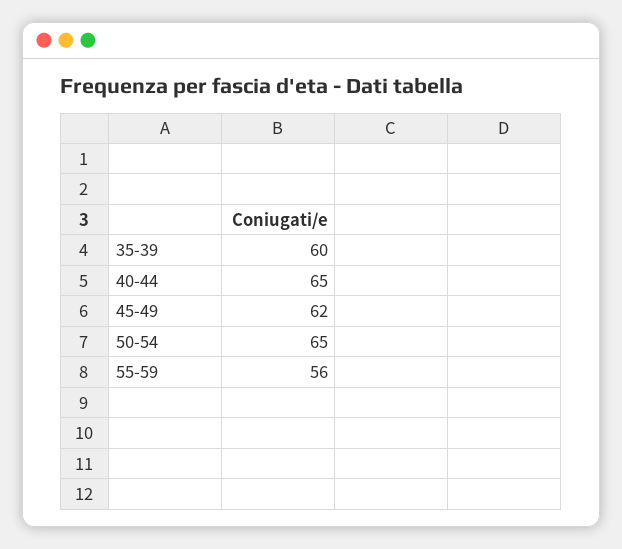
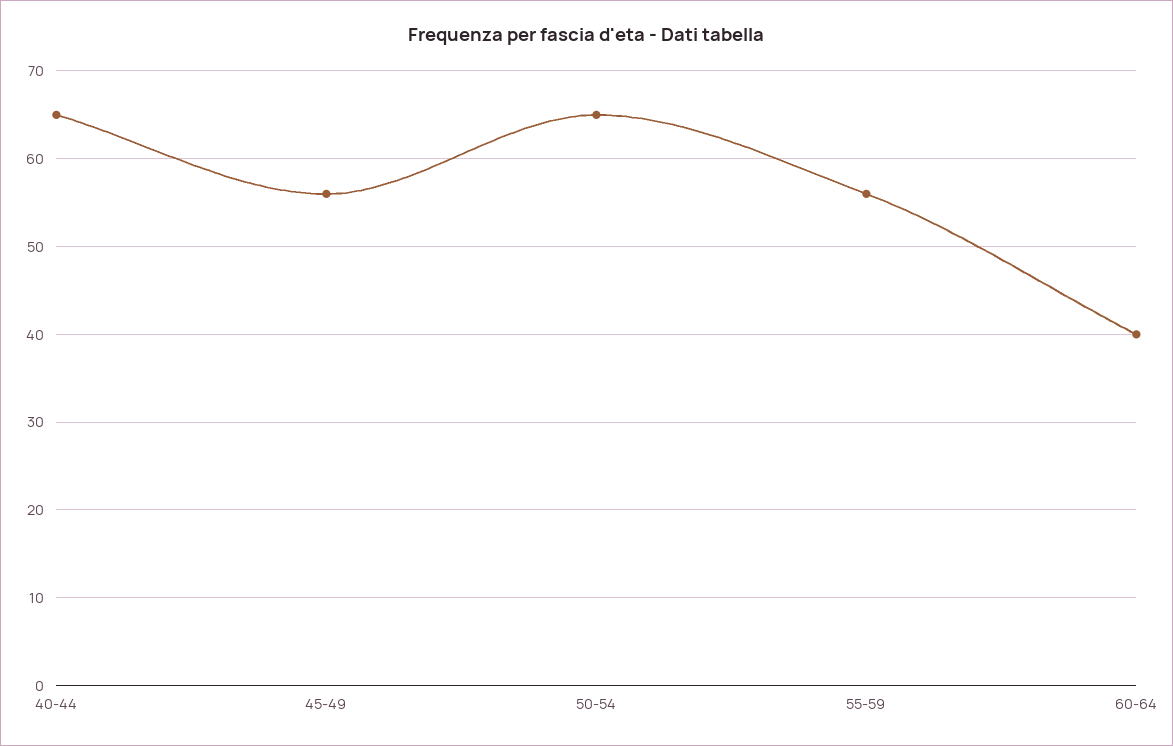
35-39: 60 -> none
45-49: 62 -> 56
60-64: none -> 40

